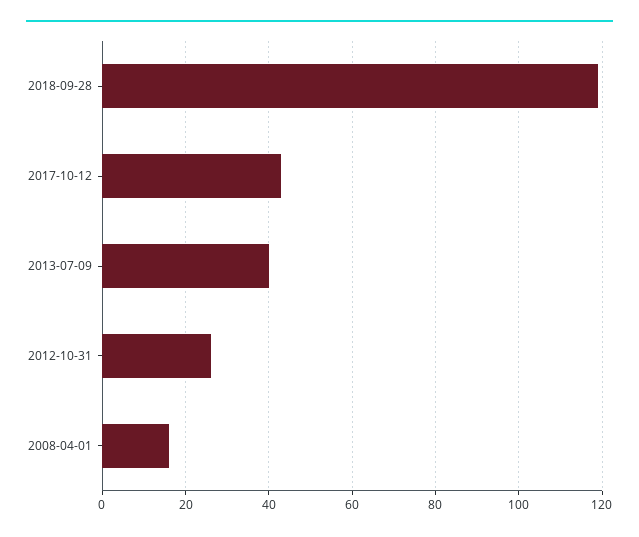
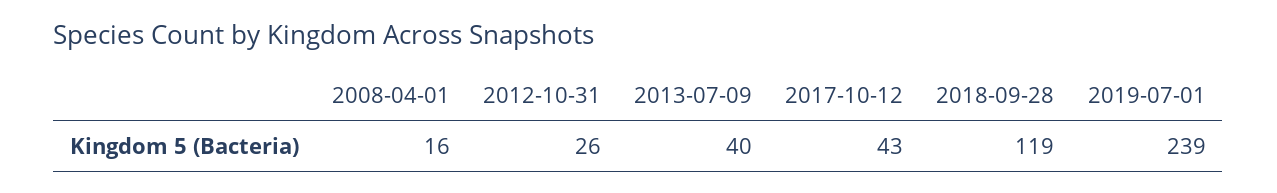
2019-07-01: none -> 239

